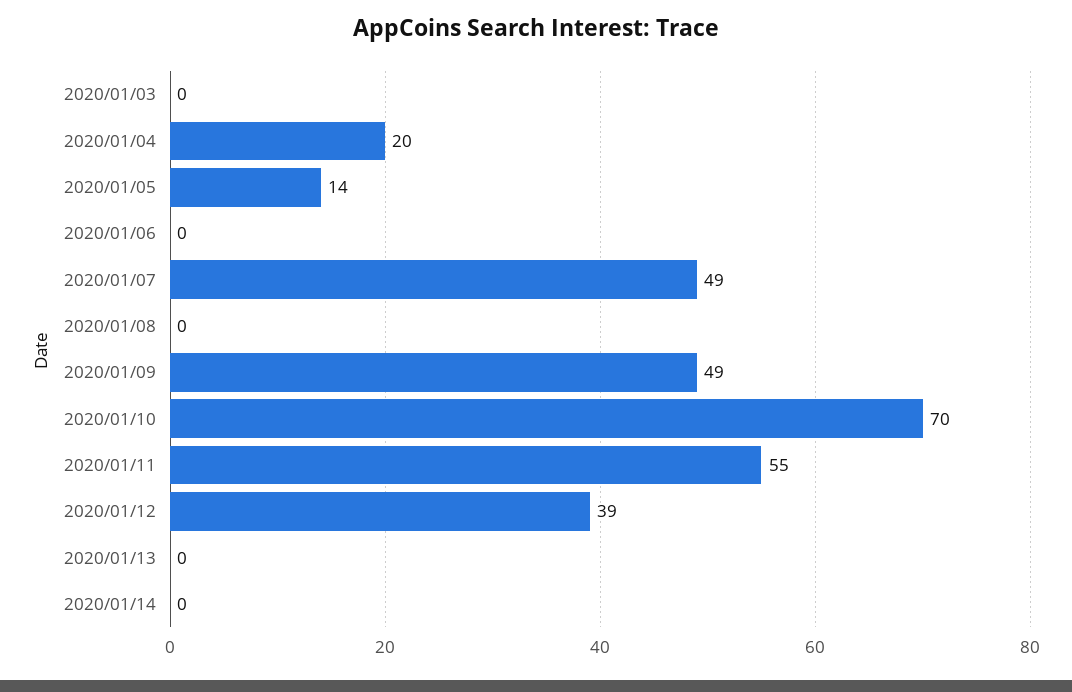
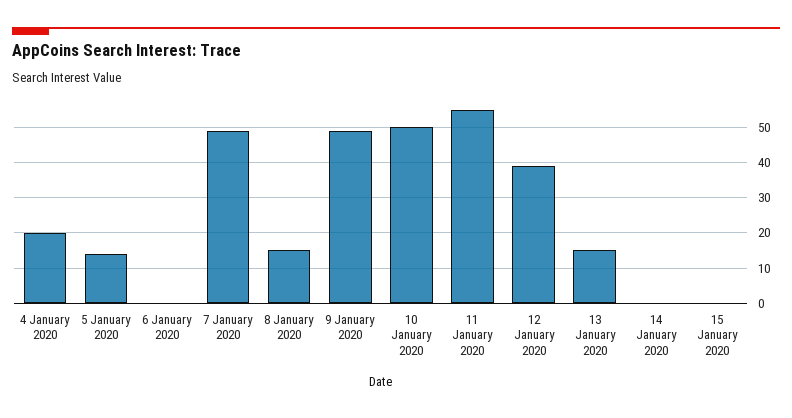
2020/01/03: 0 -> none
2020/01/08: 0 -> 15
2020/01/10: 70 -> 50
2020/01/13: 0 -> 15
15 January 2020: none -> 0

